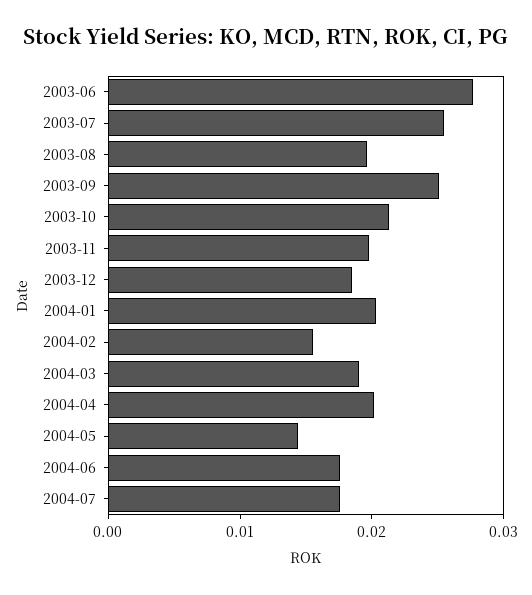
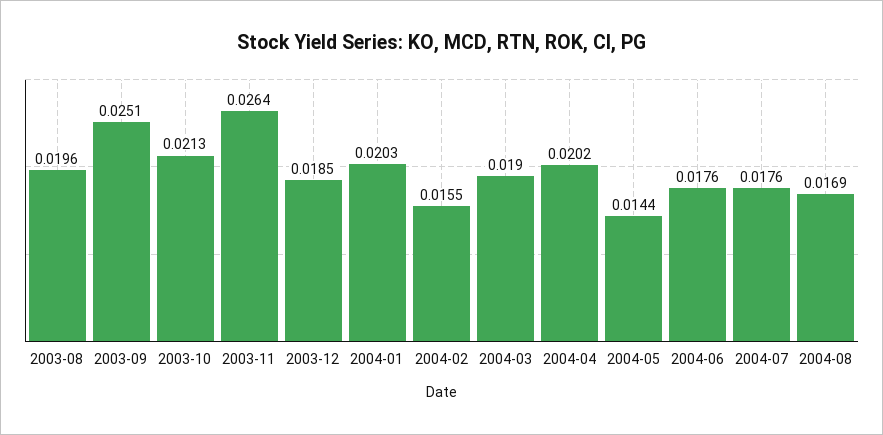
2003-06: 0.028 -> none
2003-07: 0.026 -> none
2003-11: 0.02 -> 0.0264
2004-08: none -> 0.0169

